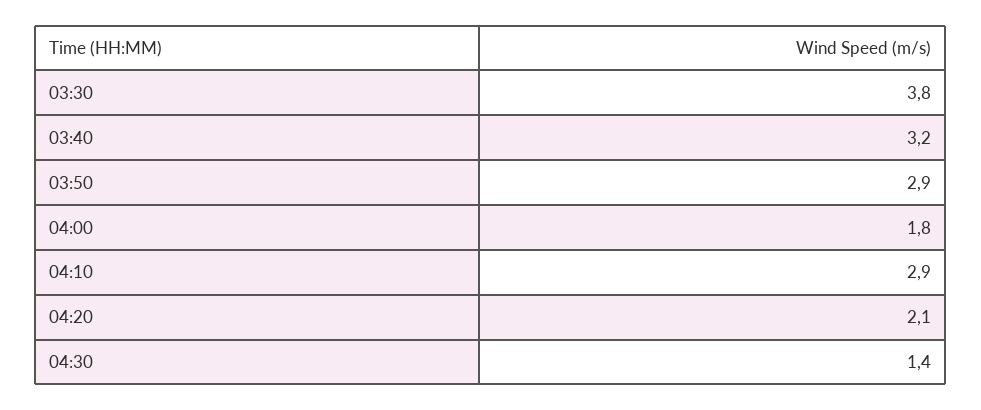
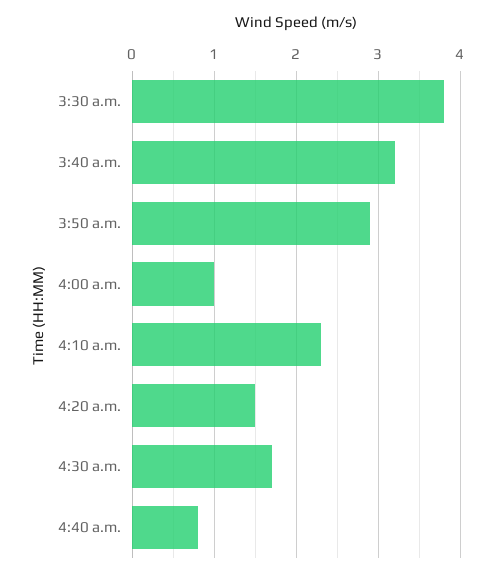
04:00: 1.8 -> 1
04:10: 2.9 -> 2.3
04:20: 2.1 -> 1.5
04:30: 1.4 -> 1.7
4:40 a.m.: none -> 0.8

